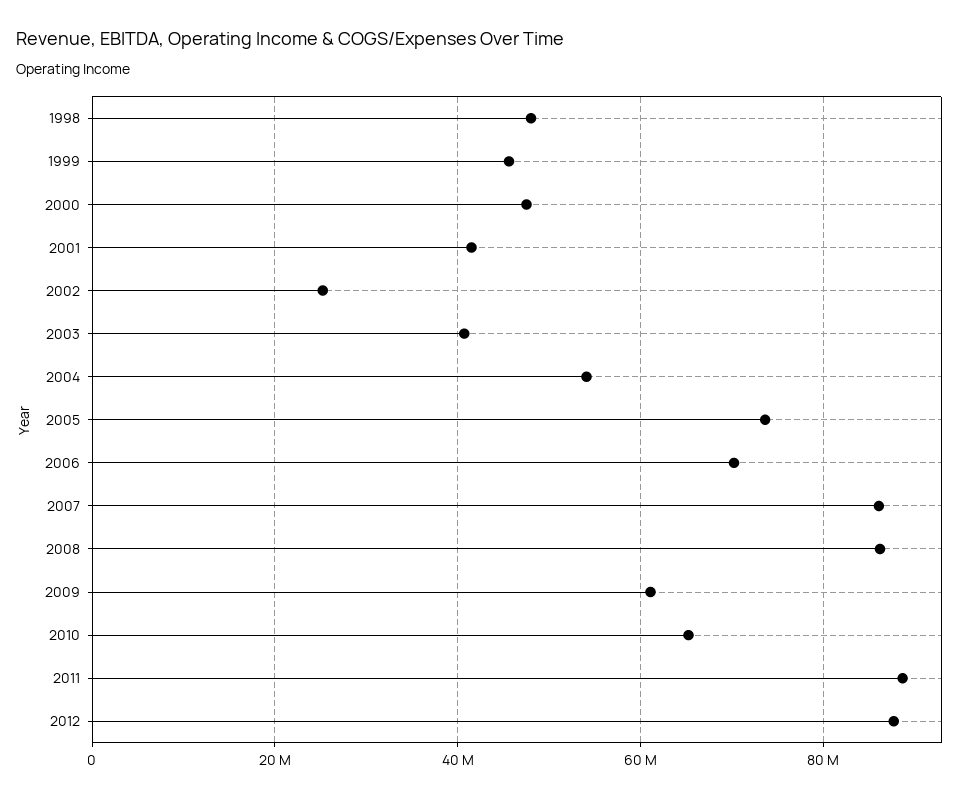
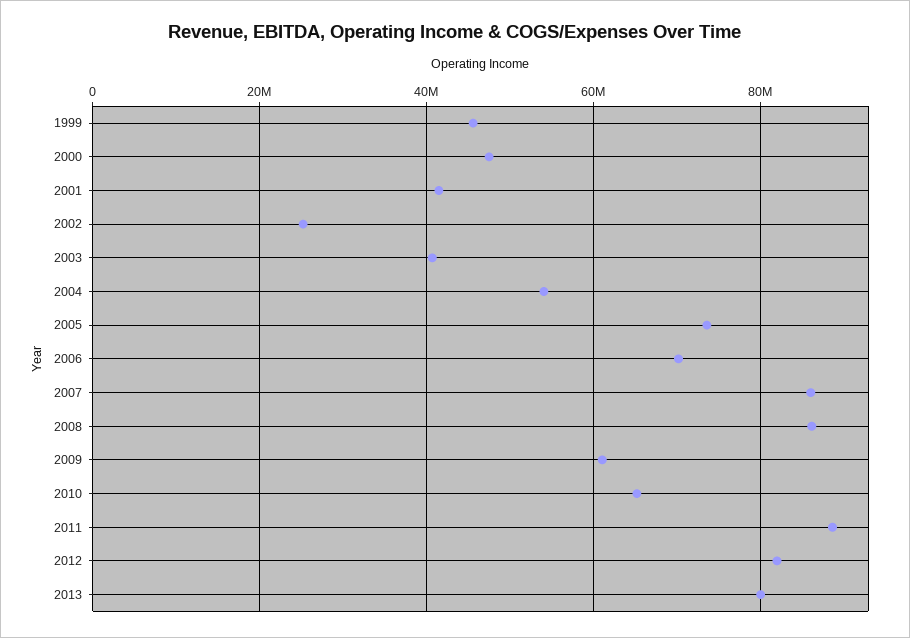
1998: 48000000 -> none
2012: 88000000 -> 82000000
2013: none -> 80000000

